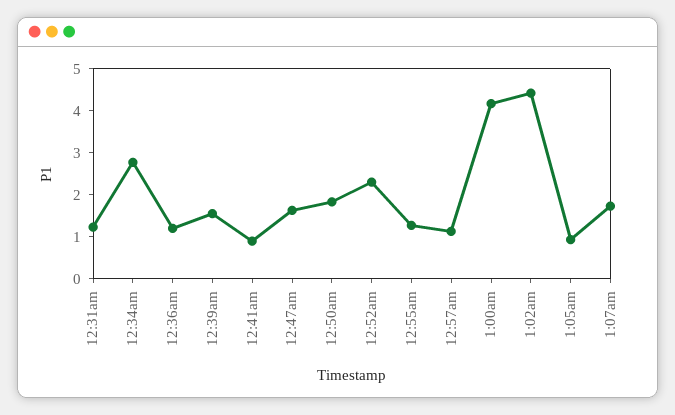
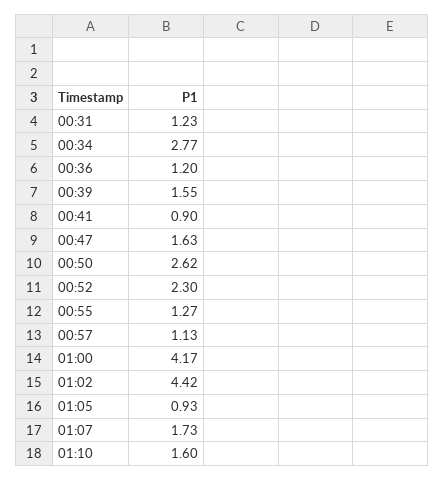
12:50am: 1.8 -> 2.62
01:10: none -> 1.6

